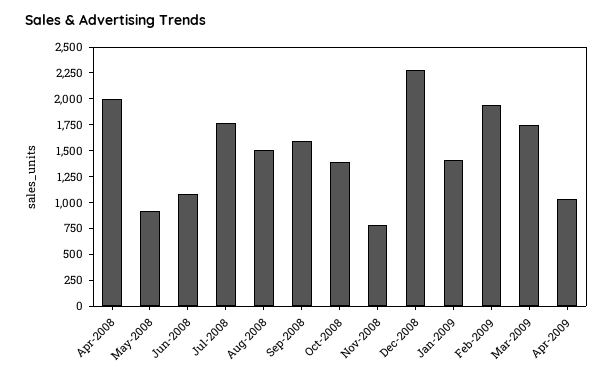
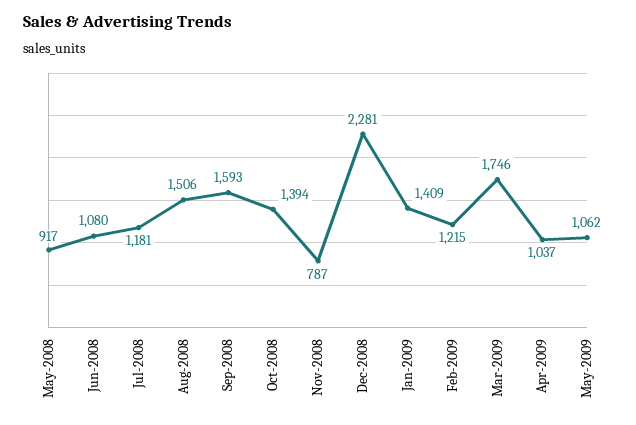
Apr-2008: 2000 -> none
Jul-2008: 1750 -> 1181
Feb-2009: 2000 -> 1215
May-2009: none -> 1062

